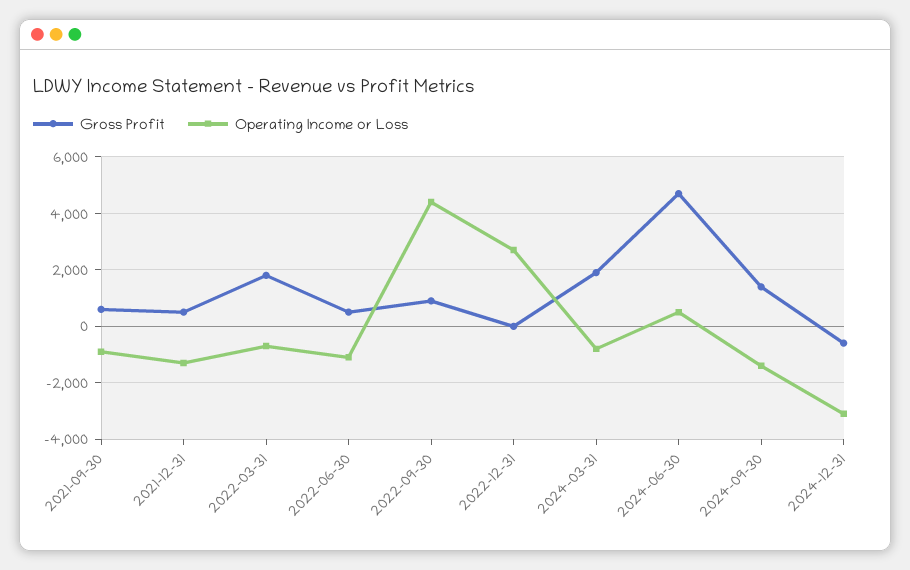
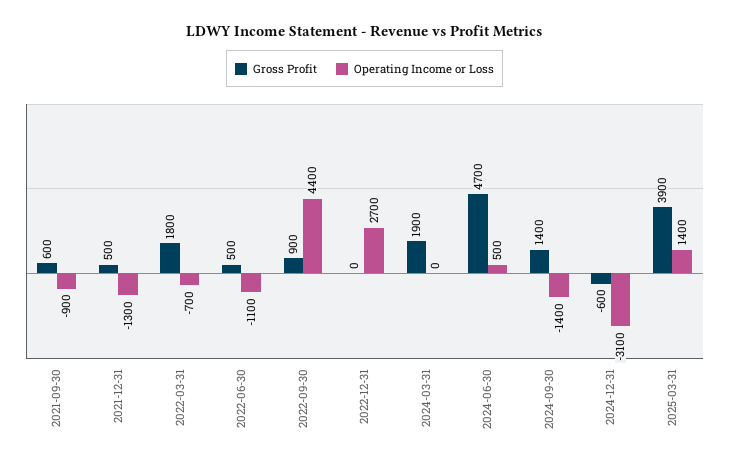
Operating Income or Loss, 2024-03-31: -750 -> 0
Gross Profit, 2025-03-31: none -> 3900
Operating Income or Loss, 2025-03-31: none -> 1400

